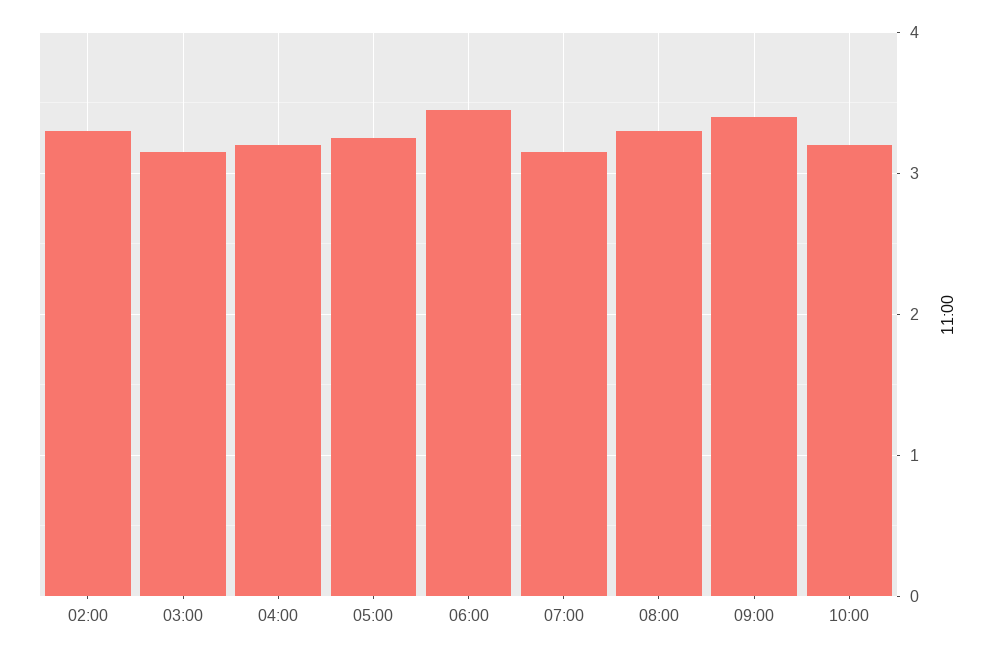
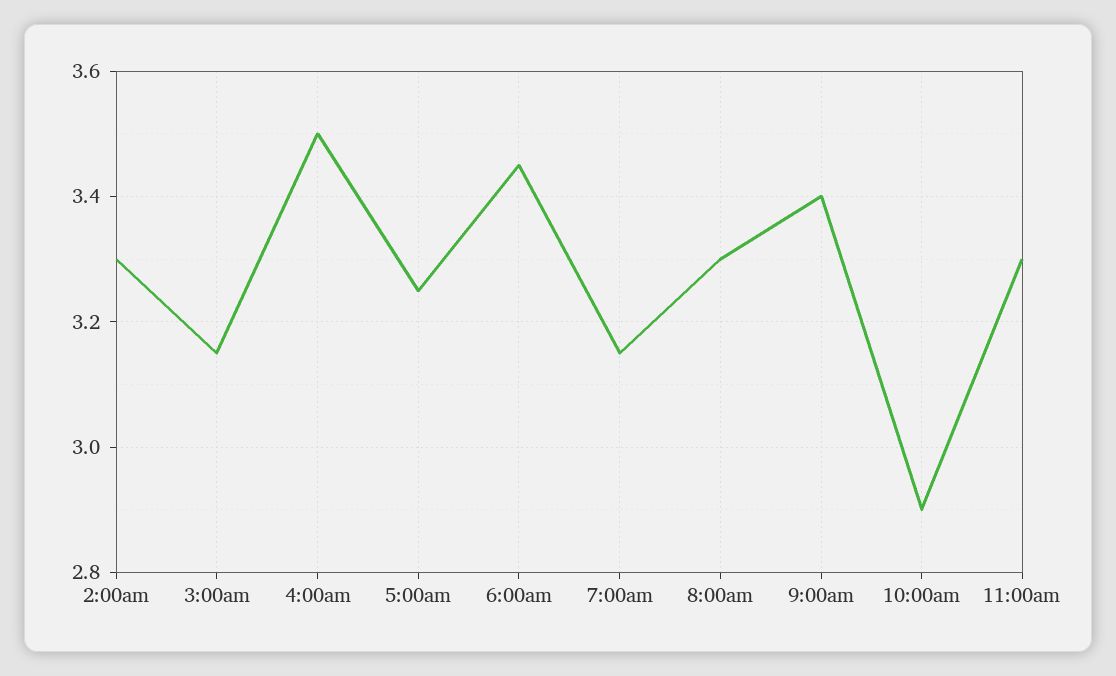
04:00: 3.2 -> 3.5
10:00: 3.2 -> 2.9
11:00am: none -> 3.3

